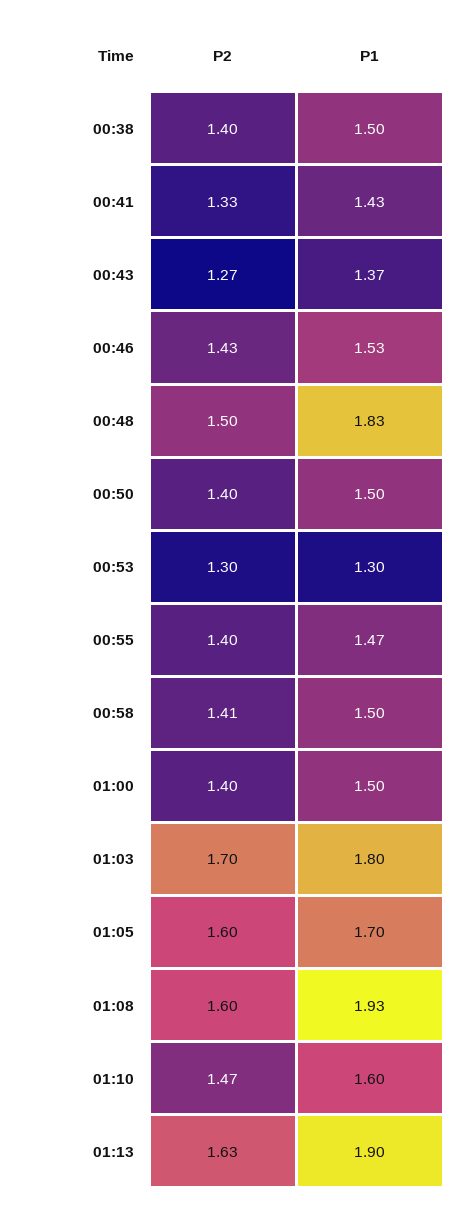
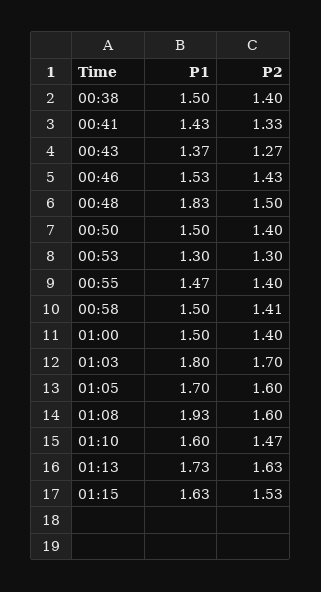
P1, 01:13: 1.9 -> 1.73
P1, 01:15: none -> 1.63
P2, 01:15: none -> 1.53

